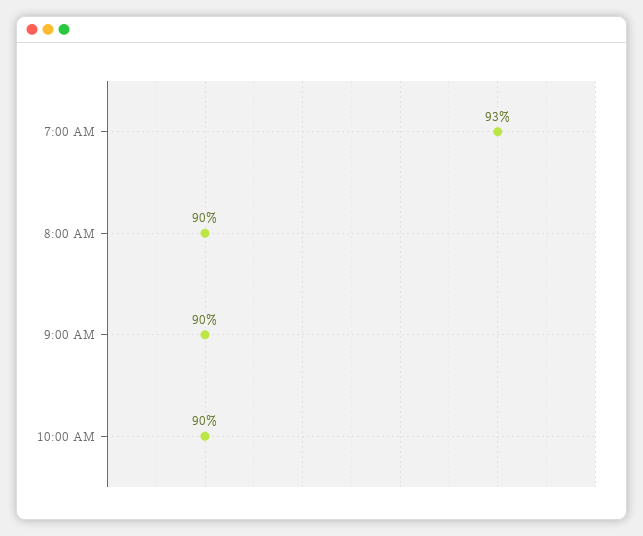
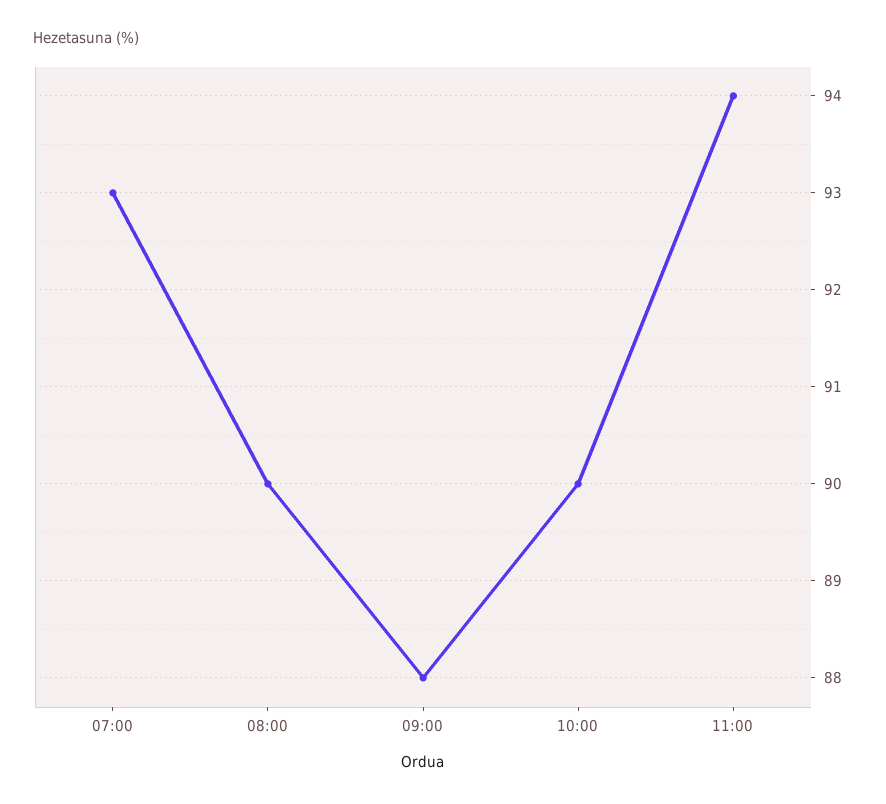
9:00 AM: 90 -> 88
11:00: none -> 94

